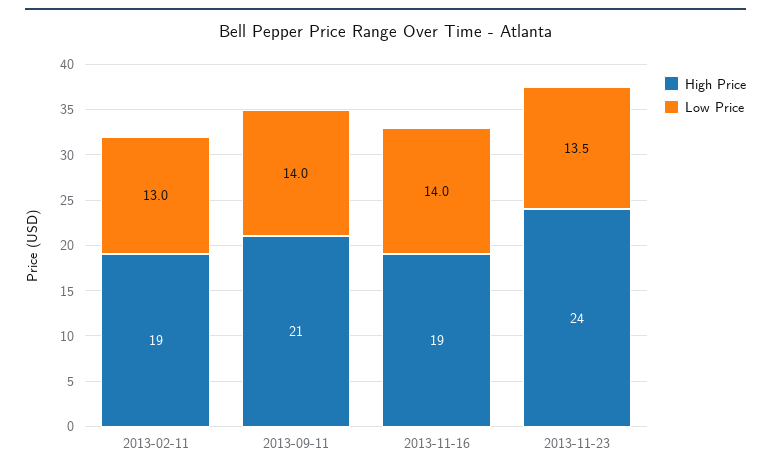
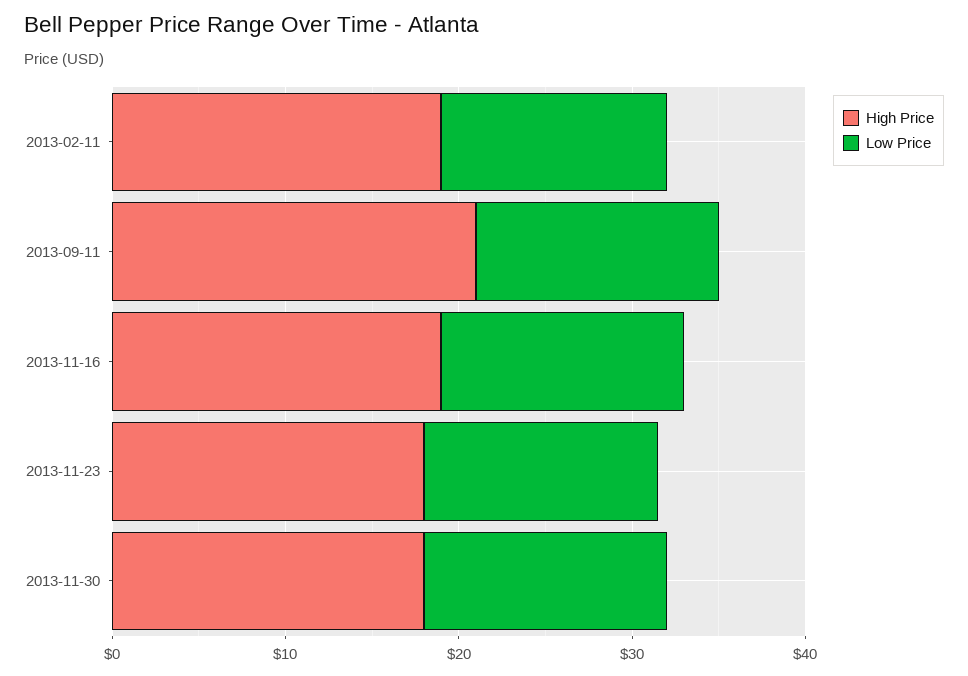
High Price, 2013-11-23: 24 -> 18
High Price, 2013-11-30: none -> 18
Low Price, 2013-11-30: none -> 14

